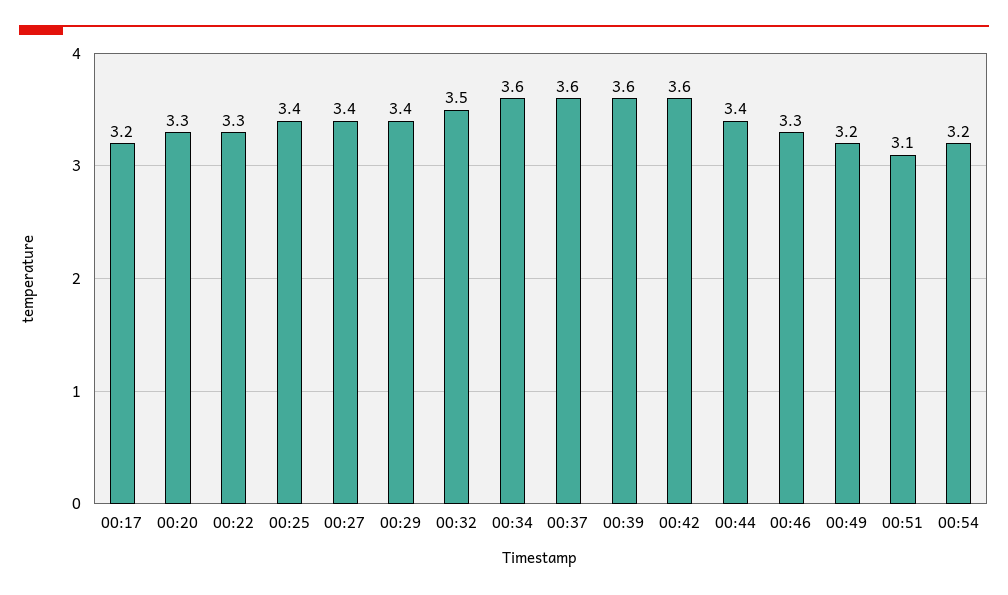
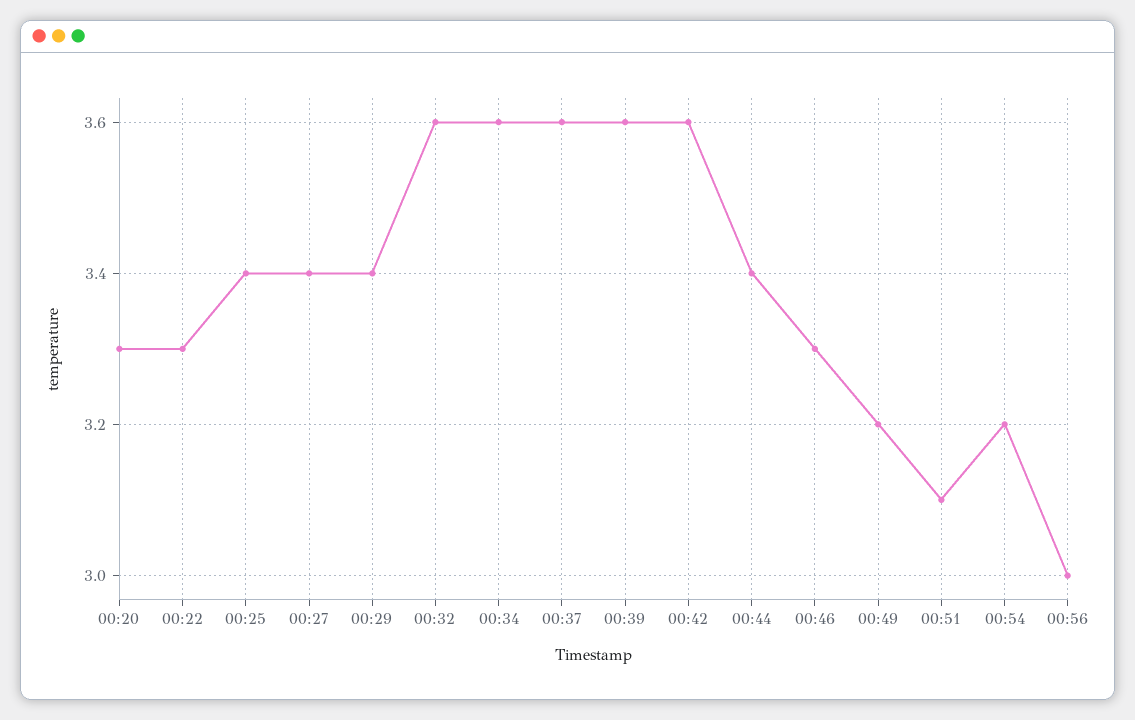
00:17: 3.2 -> none
00:32: 3.5 -> 3.6
00:56: none -> 3

